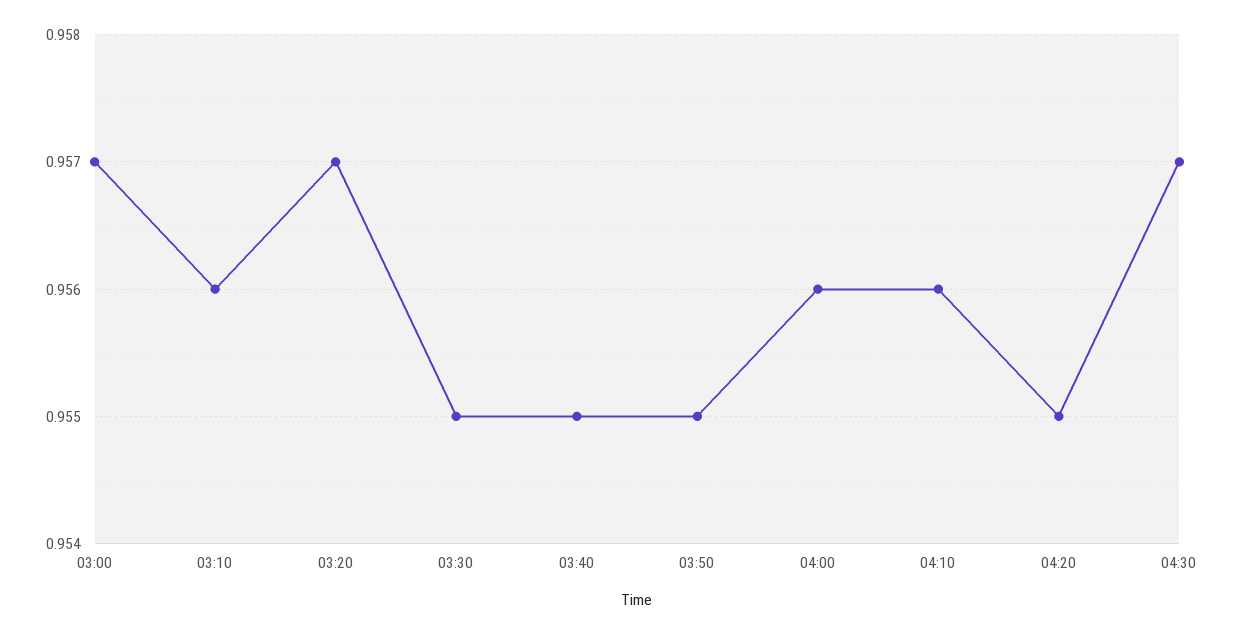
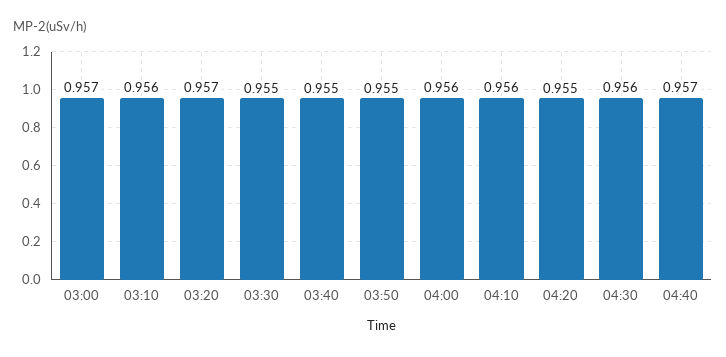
04:30: 0.957 -> 0.956
04:40: none -> 0.957

